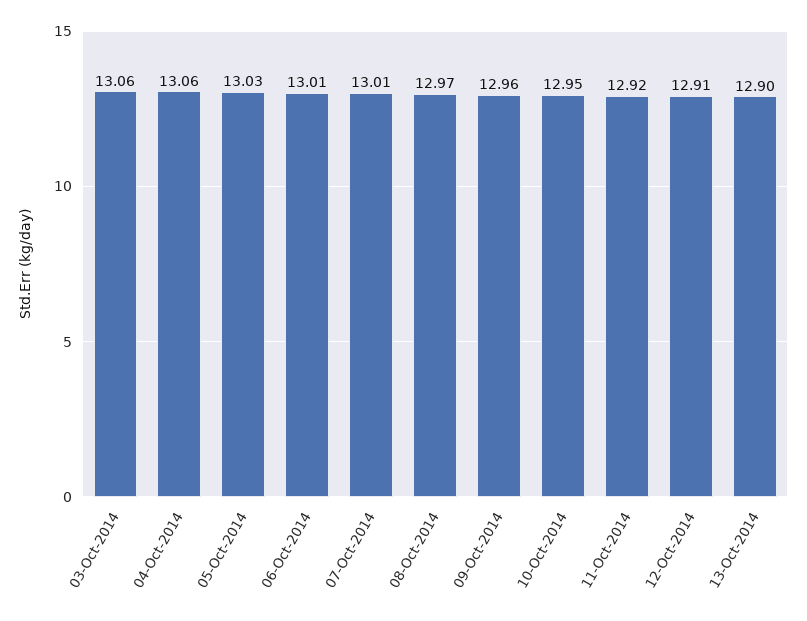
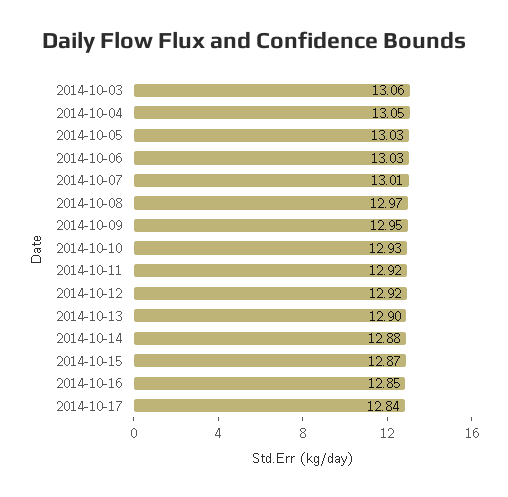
04-Oct-2014: 13.06 -> 13.05
06-Oct-2014: 13.01 -> 13.03
09-Oct-2014: 12.96 -> 12.95
10-Oct-2014: 12.95 -> 12.93
12-Oct-2014: 12.91 -> 12.92
2014-10-14: none -> 12.88
2014-10-15: none -> 12.87
2014-10-16: none -> 12.85
2014-10-17: none -> 12.84

